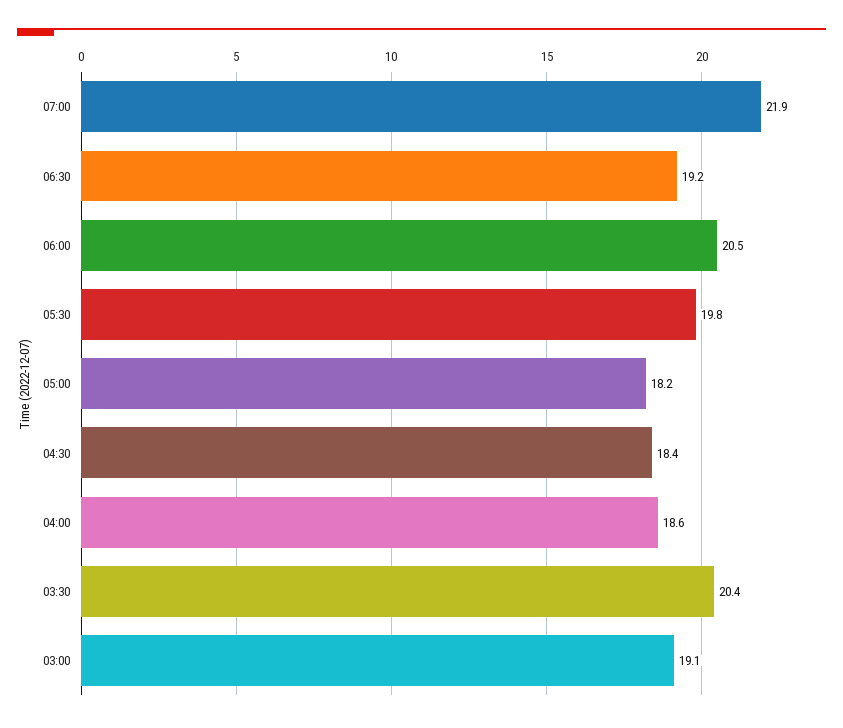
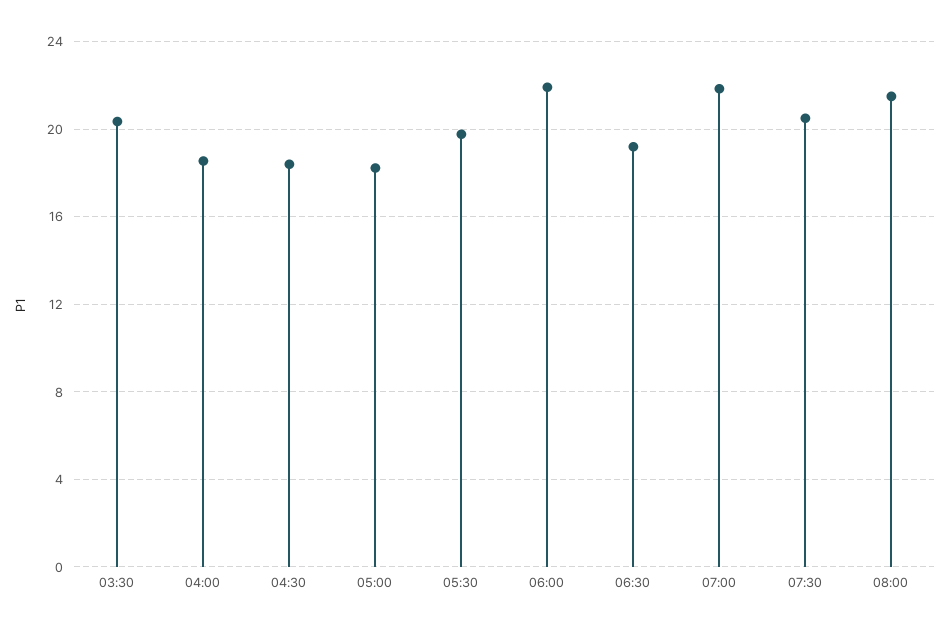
06:00: 20.5 -> 22
03:00: 19.1 -> none
07:30: none -> 20.5
08:00: none -> 21.5

